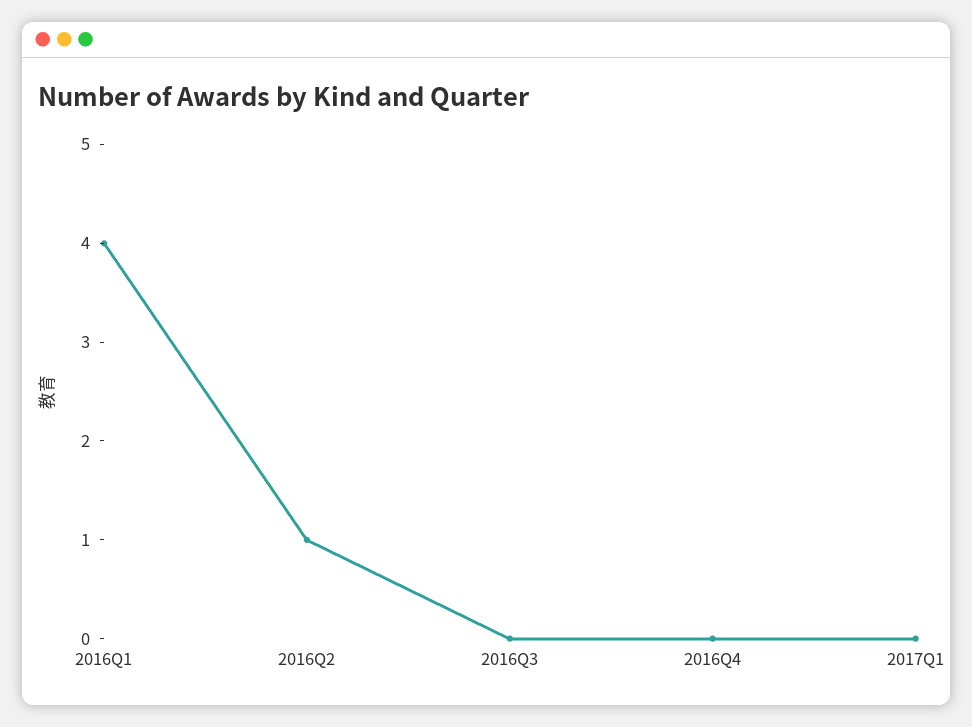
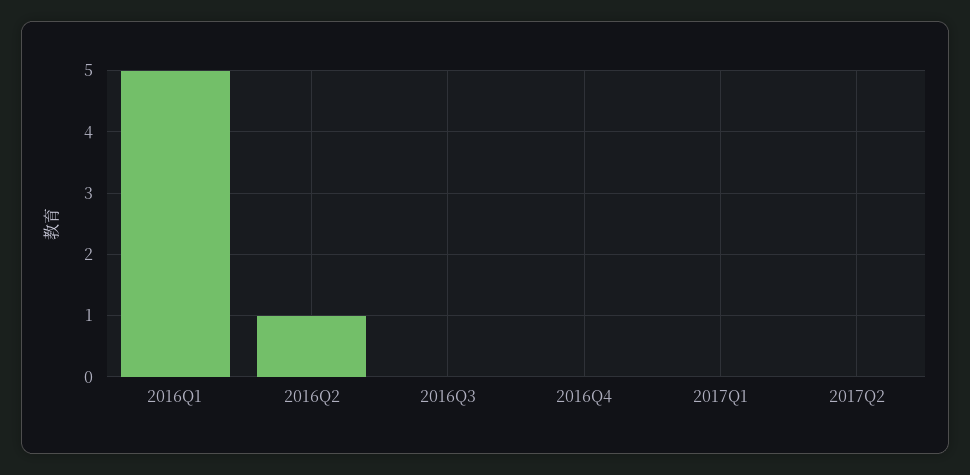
2016Q1: 4 -> 5
2017Q2: none -> 0

